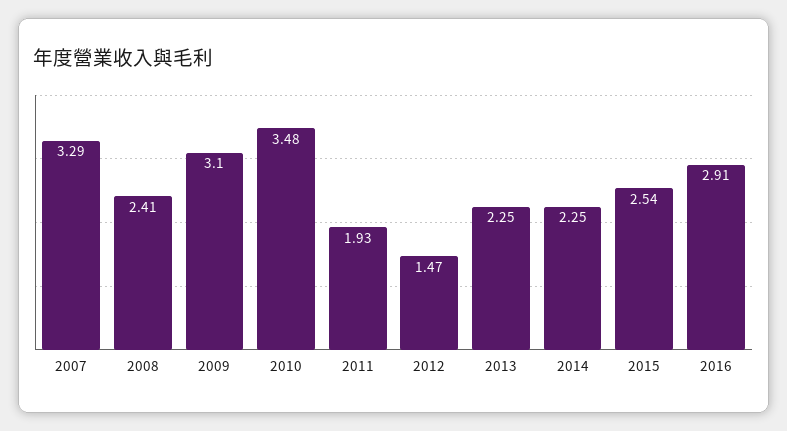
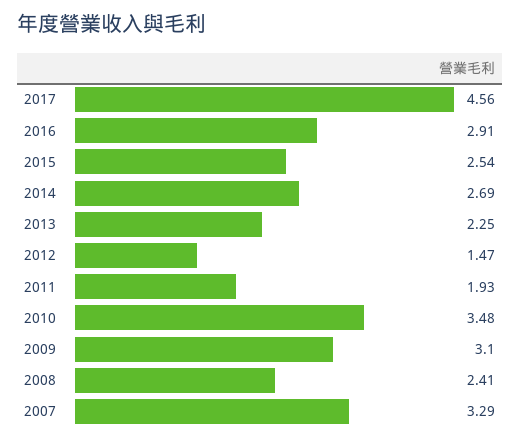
2014: 2.25 -> 2.69
2017: none -> 4.56

